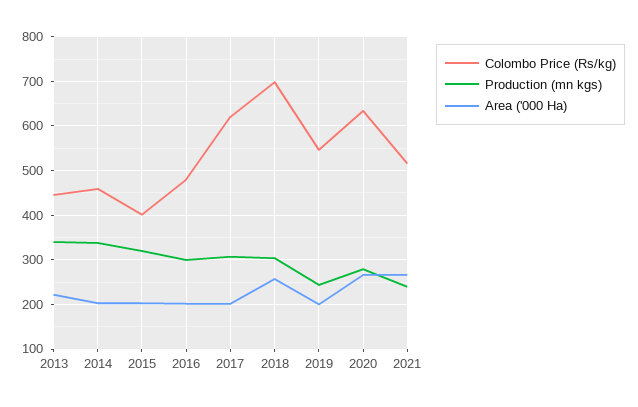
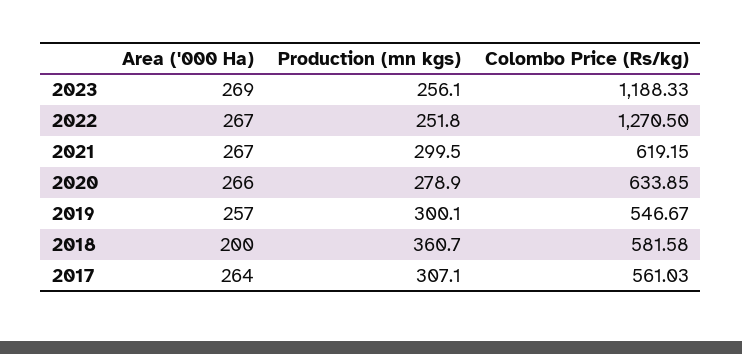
Colombo Price (Rs/kg), 2013: 440 -> none
Production (mn kgs), 2013: 340 -> none
Area ('000 Ha), 2013: 220 -> none
Colombo Price (Rs/kg), 2014: 460 -> none
Production (mn kgs), 2014: 340 -> none
Area ('000 Ha), 2014: 200 -> none
Colombo Price (Rs/kg), 2015: 400 -> none
Production (mn kgs), 2015: 320 -> none
Area ('000 Ha), 2015: 200 -> none
Colombo Price (Rs/kg), 2016: 480 -> none
Production (mn kgs), 2016: 300 -> none
Area ('000 Ha), 2016: 200 -> none
Colombo Price (Rs/kg), 2017: 620 -> 561.03
Area ('000 Ha), 2017: 200 -> 264
Colombo Price (Rs/kg), 2018: 700 -> 581.58
Production (mn kgs), 2018: 300 -> 360.7
Area ('000 Ha), 2018: 260 -> 200
Production (mn kgs), 2019: 240 -> 300.1
Area ('000 Ha), 2019: 200 -> 257
Colombo Price (Rs/kg), 2021: 520 -> 619.15
Production (mn kgs), 2021: 240 -> 299.5
Area ('000 Ha), 2023: none -> 269
Production (mn kgs), 2023: none -> 256.1
Colombo Price (Rs/kg), 2023: none -> 1188.33
Area ('000 Ha), 2022: none -> 267
Production (mn kgs), 2022: none -> 251.8
Colombo Price (Rs/kg), 2022: none -> 1270.5

